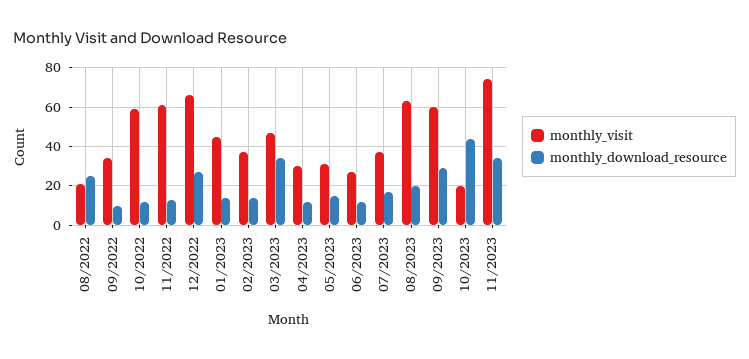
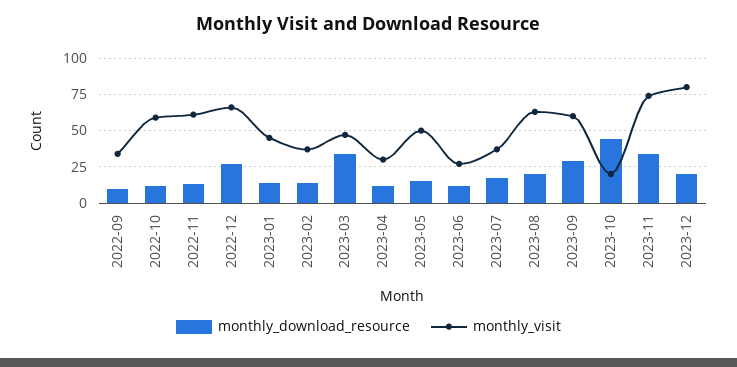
monthly_visit, 08/2022: 20 -> none
monthly_download_resource, 08/2022: 25 -> none
monthly_visit, 05/2023: 30 -> 50
monthly_download_resource, 2023-12: none -> 20
monthly_visit, 2023-12: none -> 80

